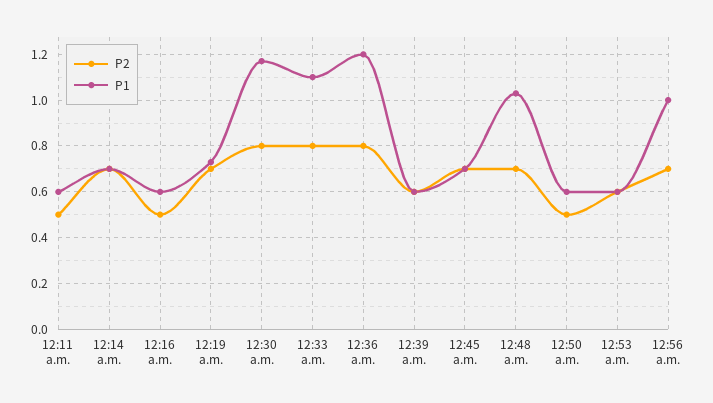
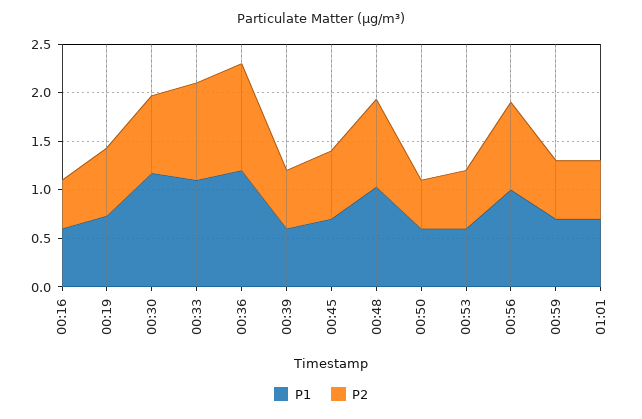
P2, 12:11 a.m.: 0.5 -> none
P1, 12:11 a.m.: 0.6 -> none
P2, 12:14 a.m.: 0.7 -> none
P1, 12:14 a.m.: 0.7 -> none
P2, 12:33 a.m.: 0.8 -> 1
P2, 12:36 a.m.: 0.8 -> 1.1
P2, 12:48 a.m.: 0.7 -> 0.9
P2, 12:56 a.m.: 0.7 -> 0.9
P1, 00:59: none -> 0.7
P2, 00:59: none -> 0.6
P1, 01:01: none -> 0.7
P2, 01:01: none -> 0.6

